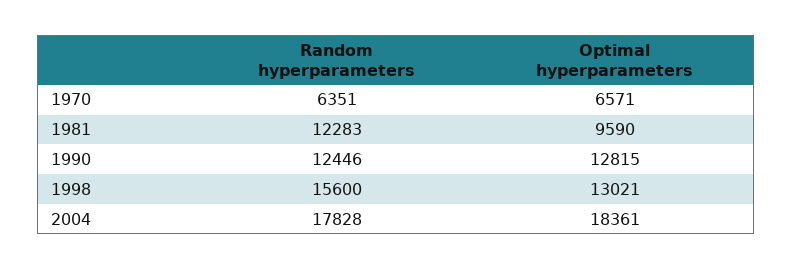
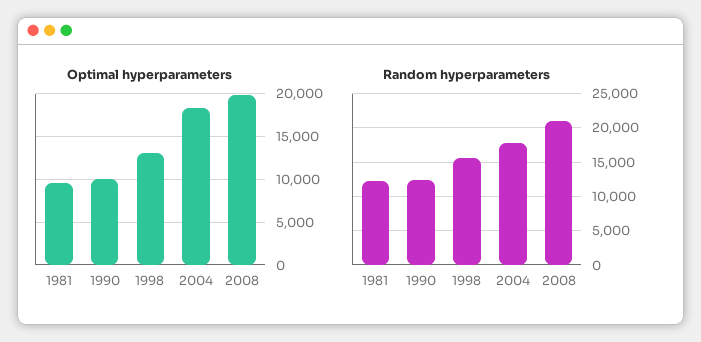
Random hyperparameters, 1970: 6351 -> none
Optimal hyperparameters, 1970: 6571 -> none
Optimal hyperparameters, 1990: 12815 -> 10000
Optimal hyperparameters, 2008: none -> 20000
Random hyperparameters, 2008: none -> 21000

